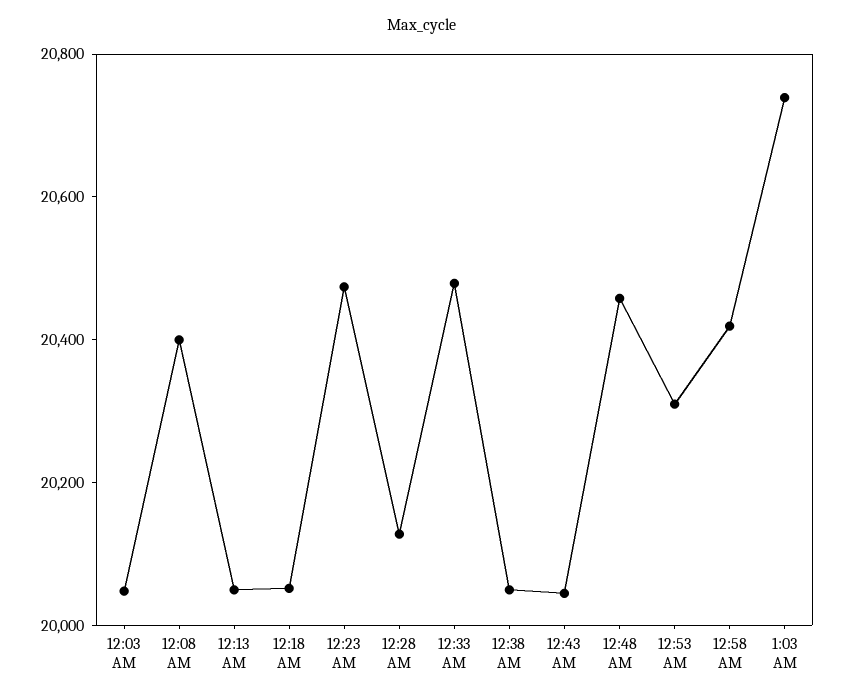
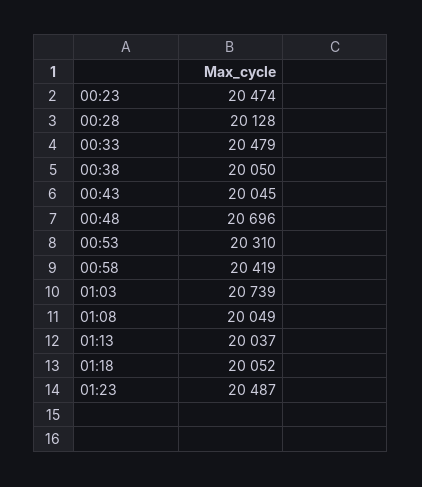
12:03 AM: 20050 -> none
12:08 AM: 20400 -> none
12:13 AM: 20050 -> none
12:18 AM: 20050 -> none
12:48 AM: 20450 -> 20696
01:08: none -> 20049
01:13: none -> 20037
01:18: none -> 20052
01:23: none -> 20487

